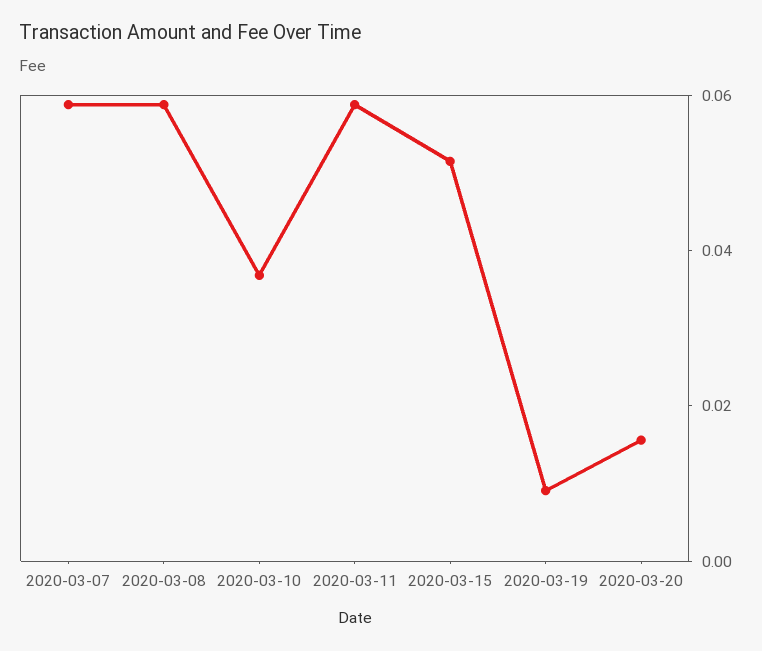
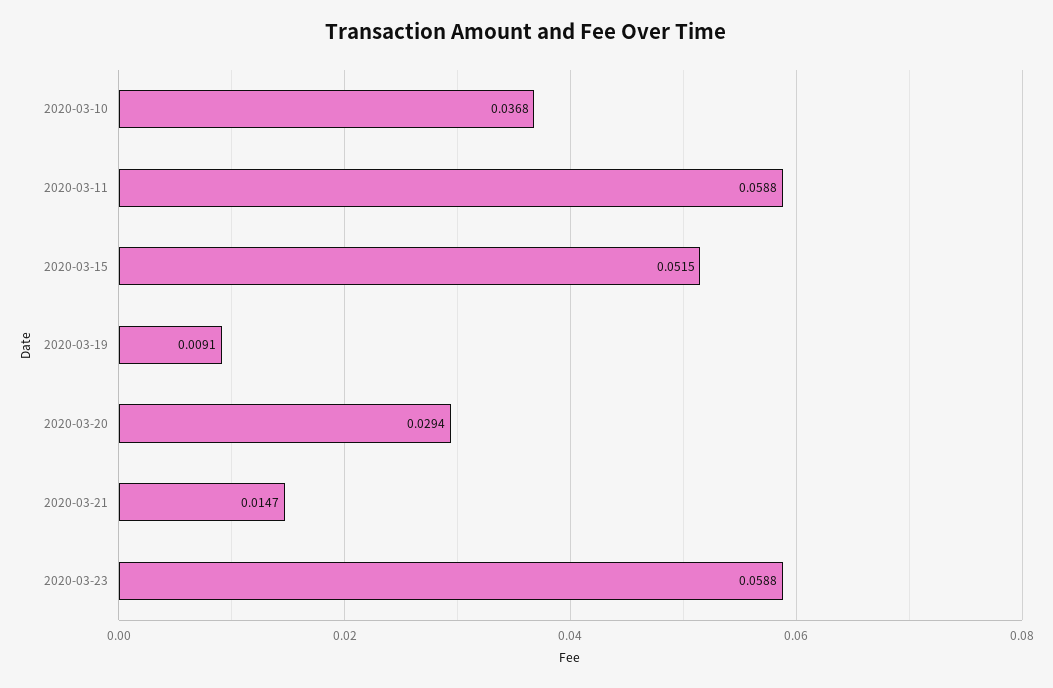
2020-03-07: 0.06 -> none
2020-03-08: 0.06 -> none
2020-03-20: 0.015 -> 0.0294
2020-03-21: none -> 0.0147
2020-03-23: none -> 0.0588

